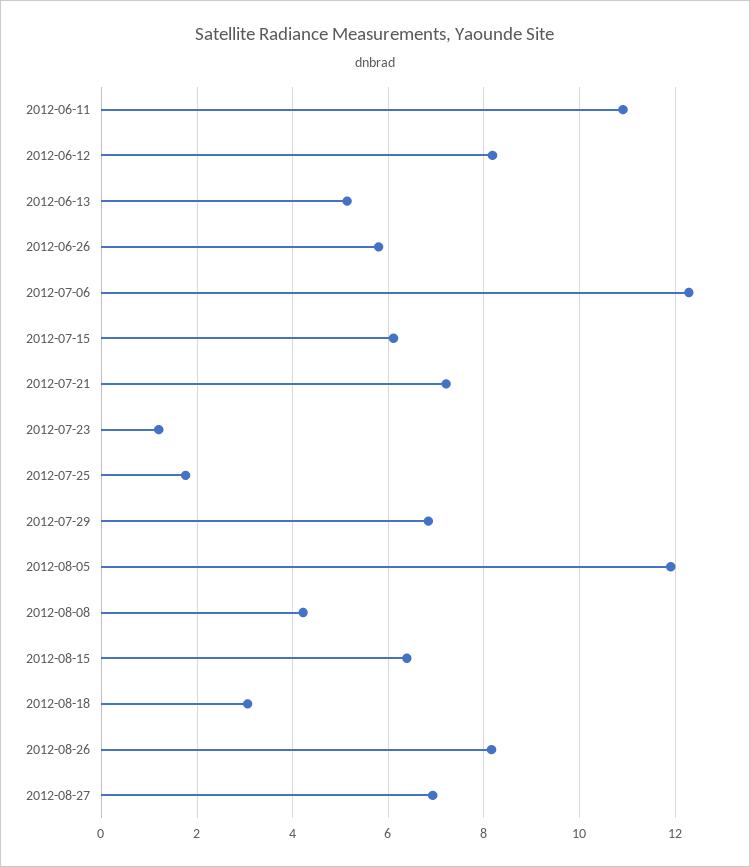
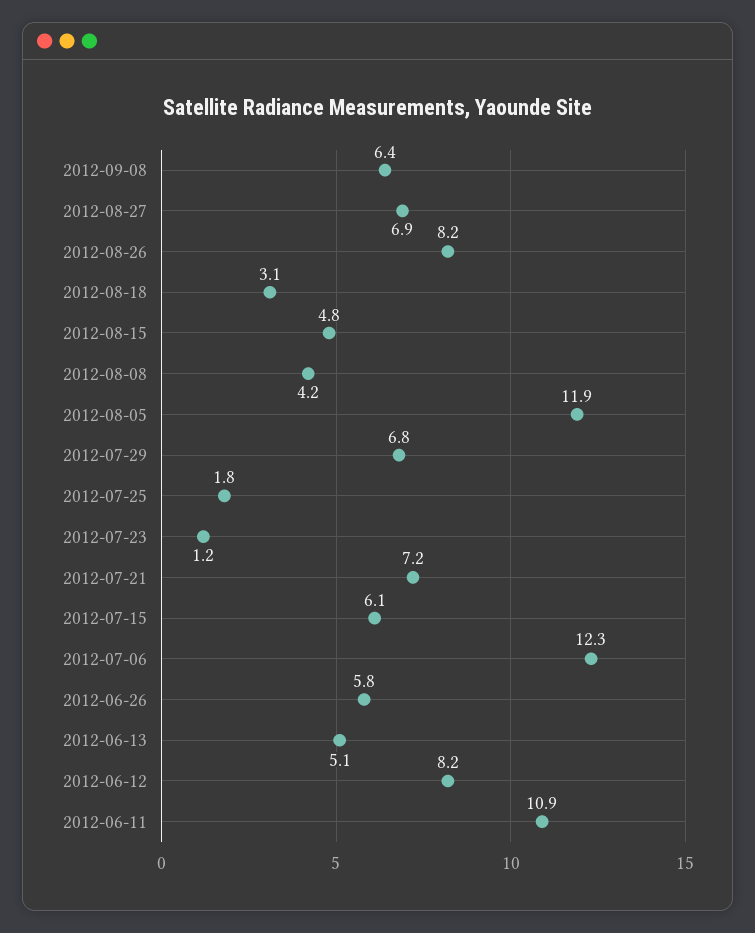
2012-08-15: 6.4 -> 4.8
2012-09-08: none -> 6.4

